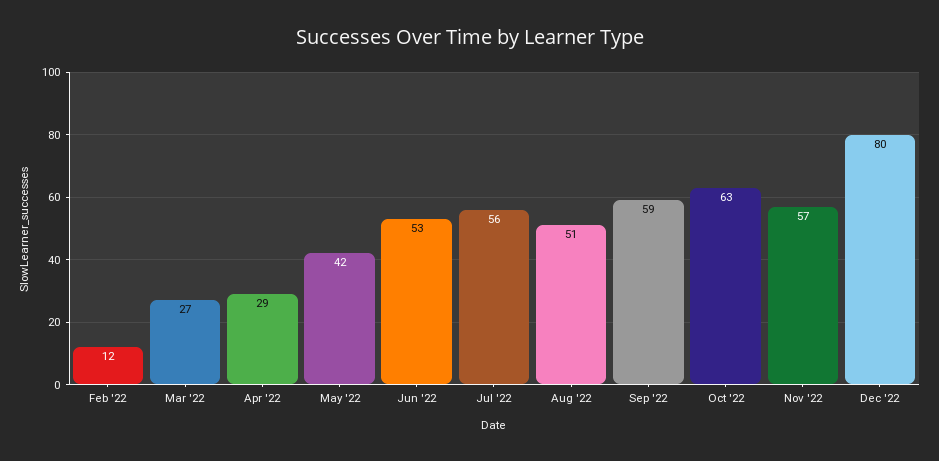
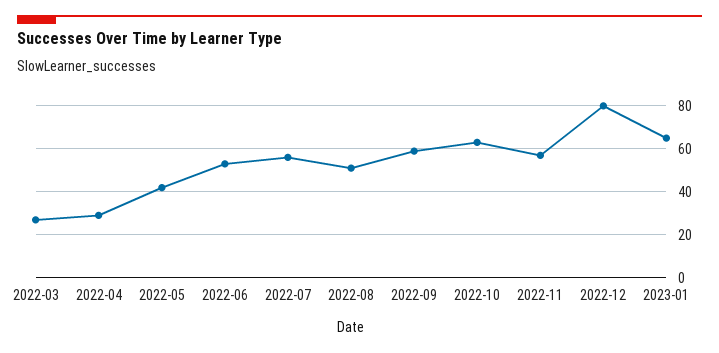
Feb '22: 12 -> none
2023-01: none -> 65

